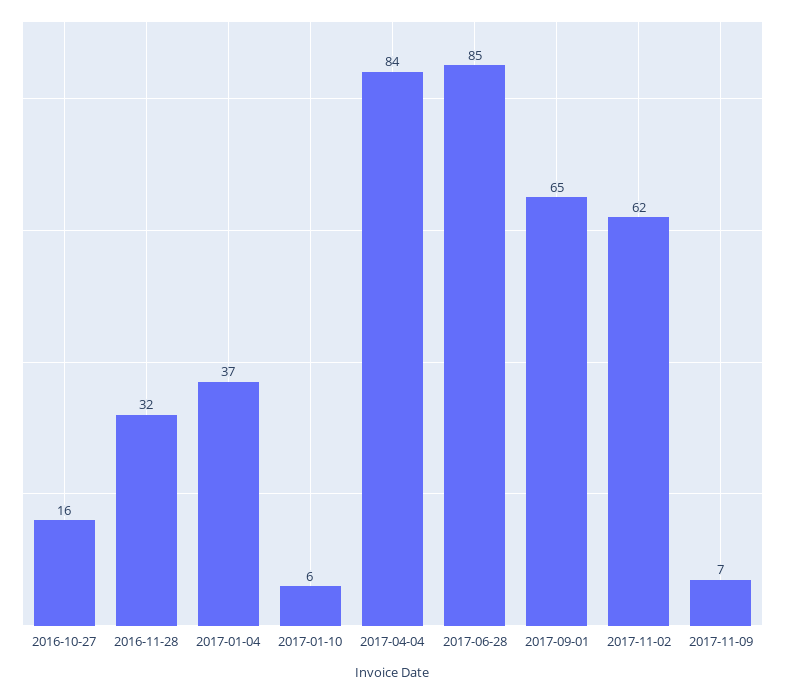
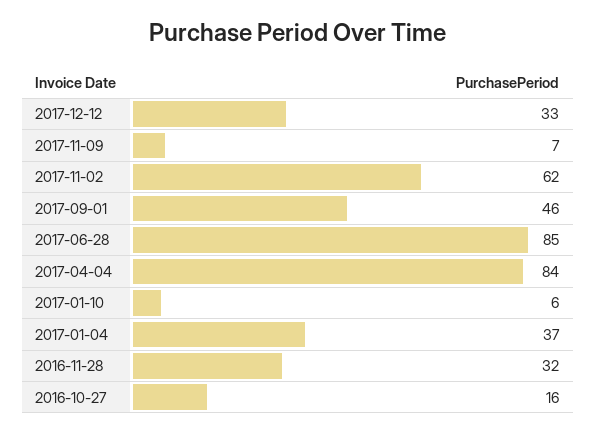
2017-09-01: 65 -> 46
2017-12-12: none -> 33

